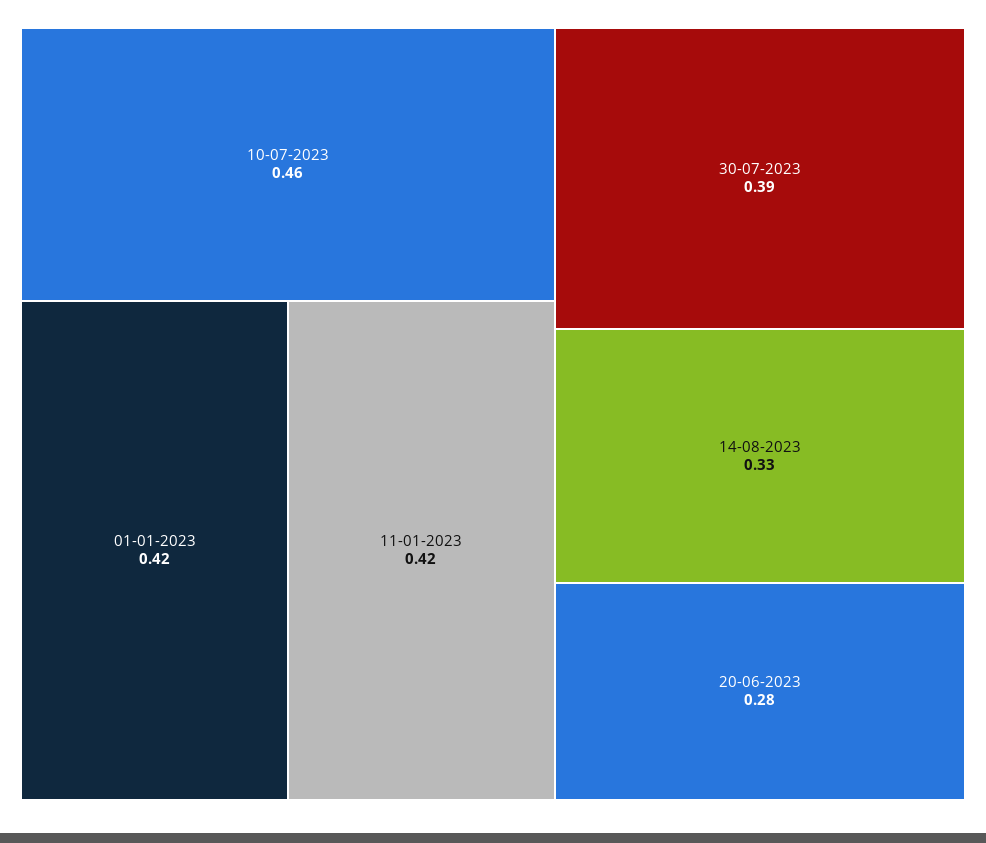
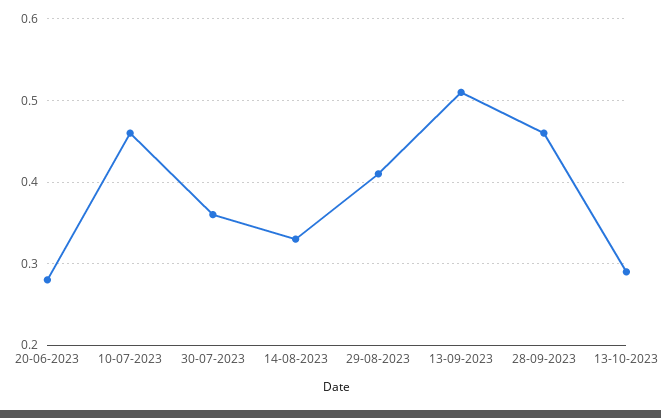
01-01-2023: 0.42 -> none
11-01-2023: 0.42 -> none
30-07-2023: 0.39 -> 0.36
29-08-2023: none -> 0.41
13-09-2023: none -> 0.51
28-09-2023: none -> 0.46
13-10-2023: none -> 0.29

